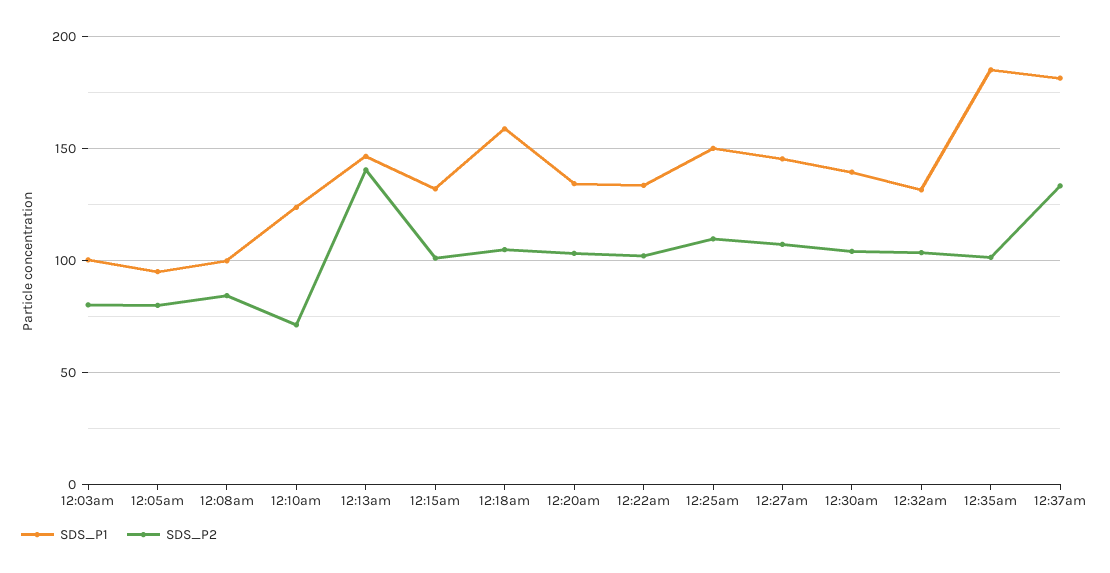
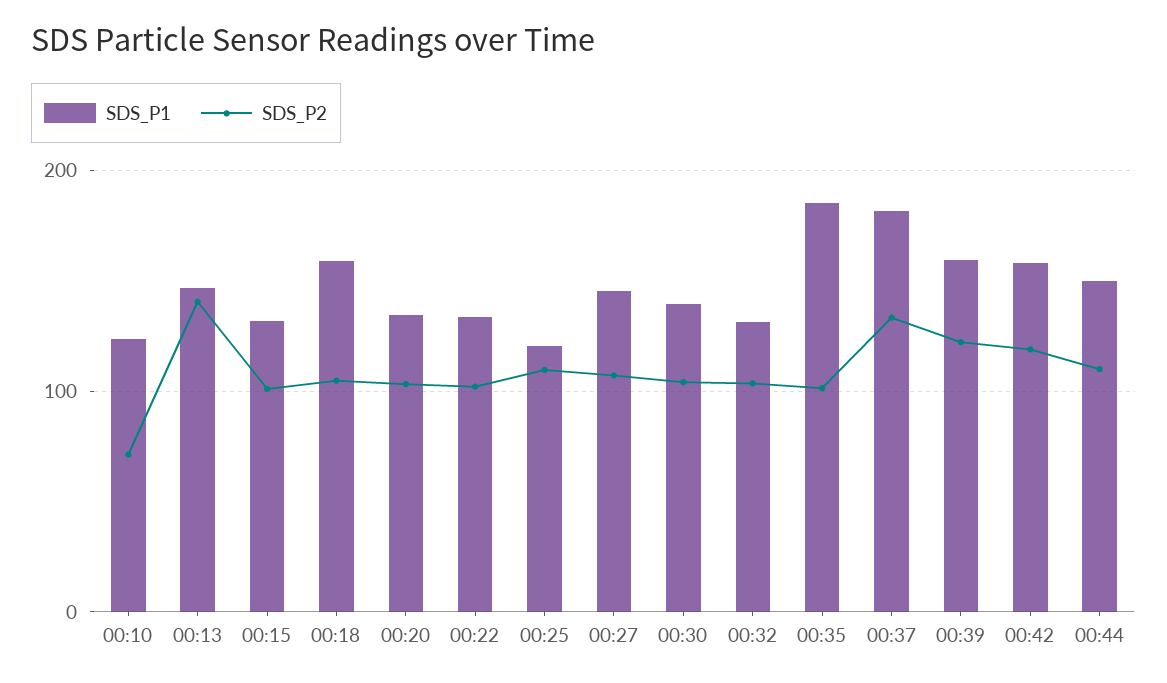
SDS_P1, 12:03am: 100 -> none
SDS_P2, 12:03am: 80 -> none
SDS_P1, 12:05am: 95 -> none
SDS_P2, 12:05am: 80 -> none
SDS_P1, 12:08am: 100 -> none
SDS_P2, 12:08am: 85 -> none
SDS_P1, 12:25am: 150 -> 120
SDS_P1, 00:39: none -> 160
SDS_P2, 00:39: none -> 120
SDS_P1, 00:42: none -> 160
SDS_P2, 00:42: none -> 120
SDS_P1, 00:44: none -> 150
SDS_P2, 00:44: none -> 110

